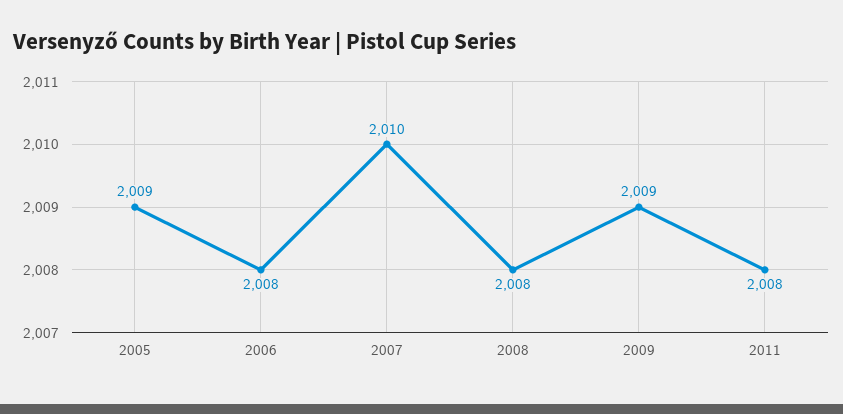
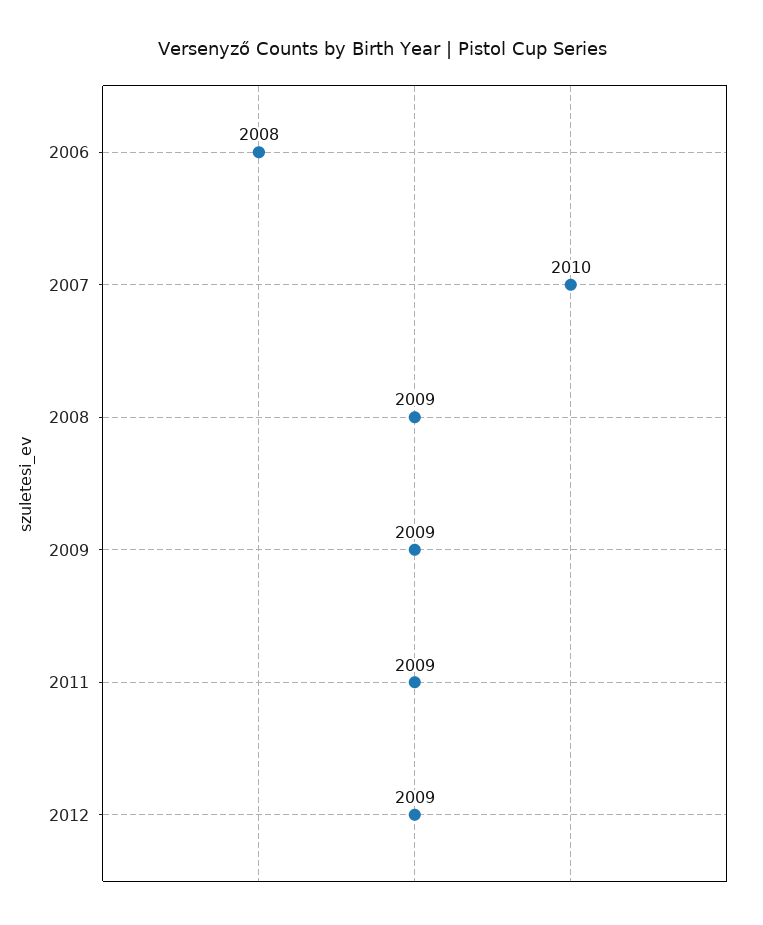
2005: 2009 -> none
2008: 2008 -> 2009
2011: 2008 -> 2009
2012: none -> 2009

